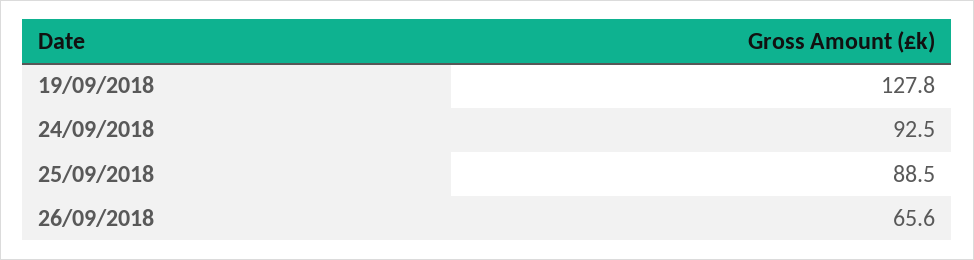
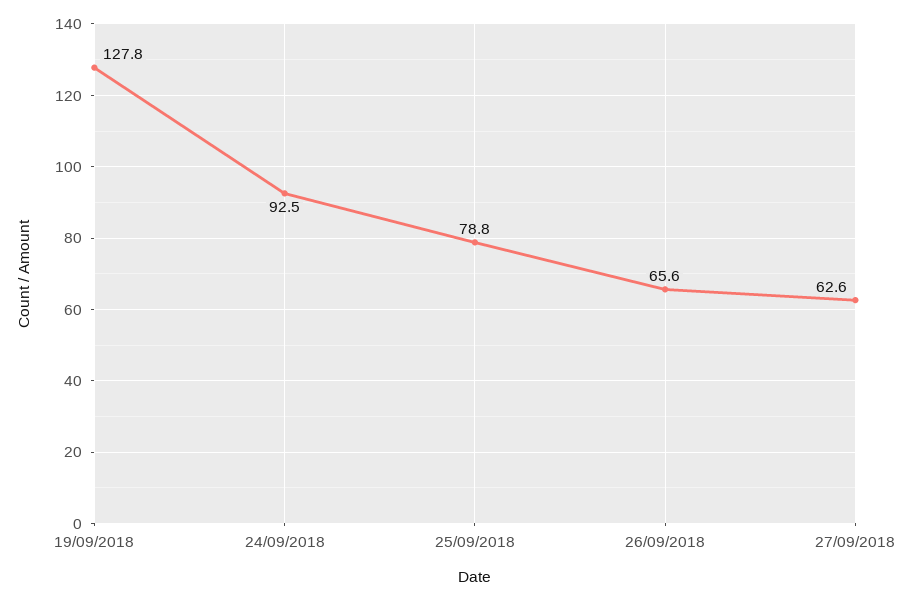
25/09/2018: 88.5 -> 78.8
27/09/2018: none -> 62.6

